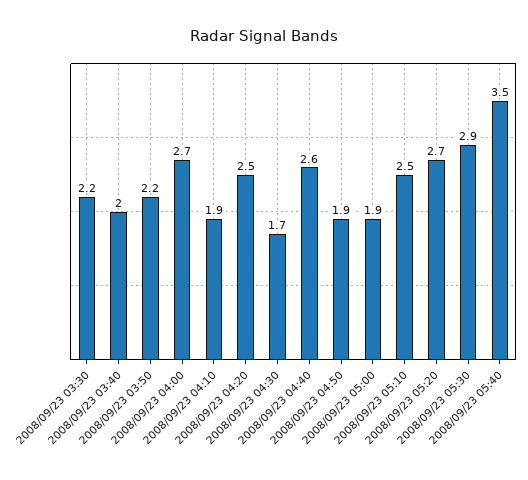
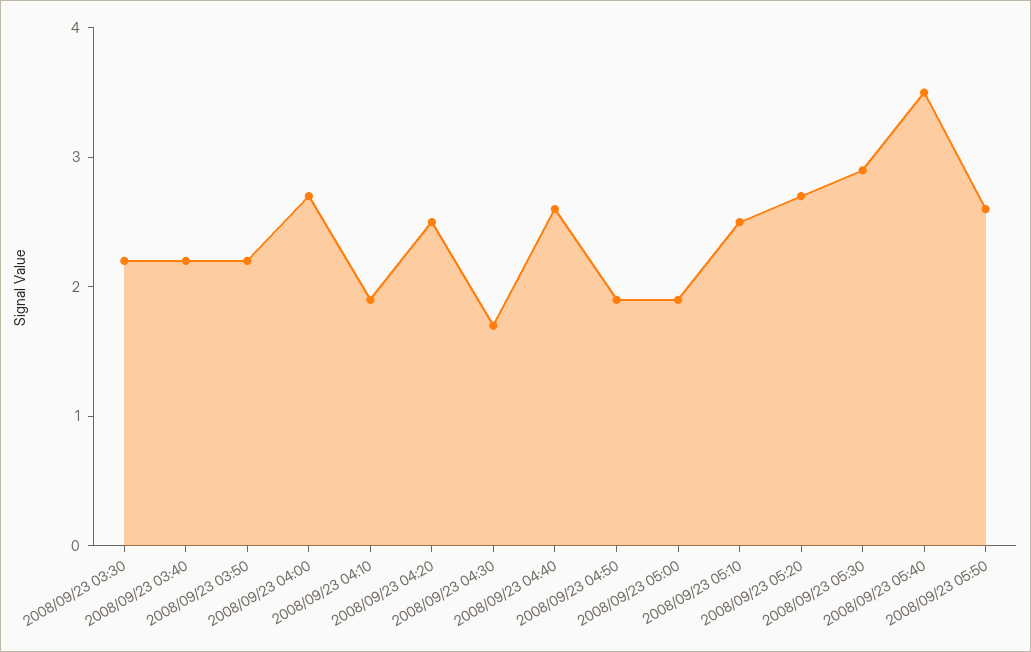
2008/09/23 03:40: 2 -> 2.2
2008/09/23 05:50: none -> 2.6

